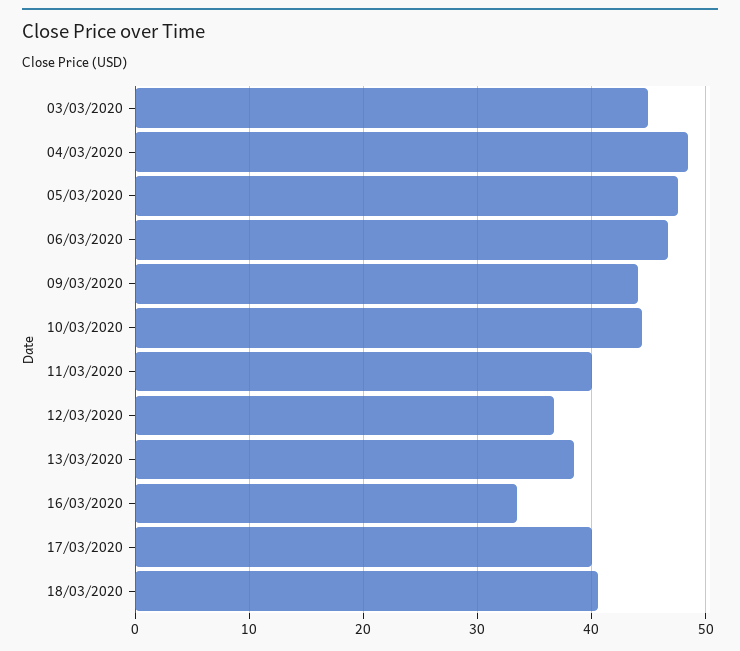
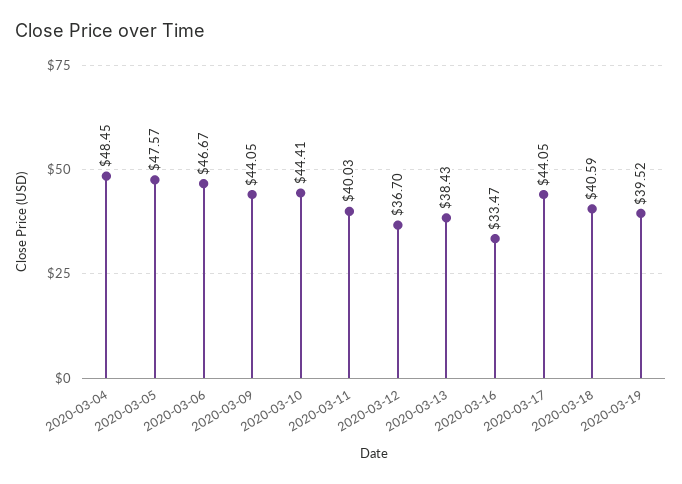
03/03/2020: 45 -> none
17/03/2020: 40 -> 44.05
2020-03-19: none -> 39.52

